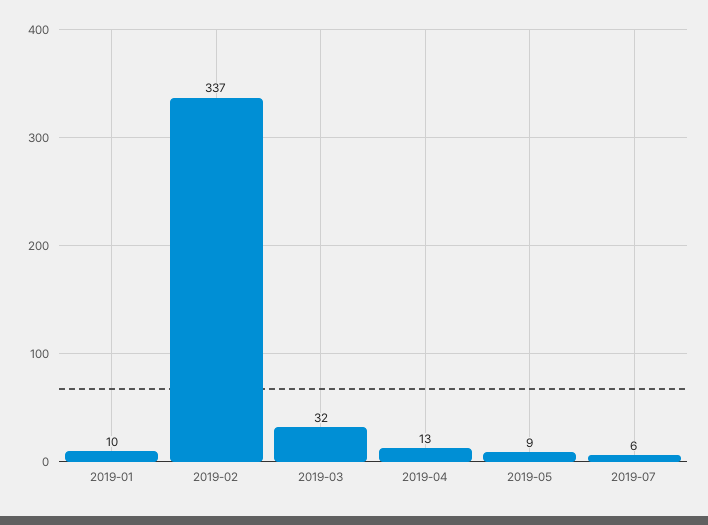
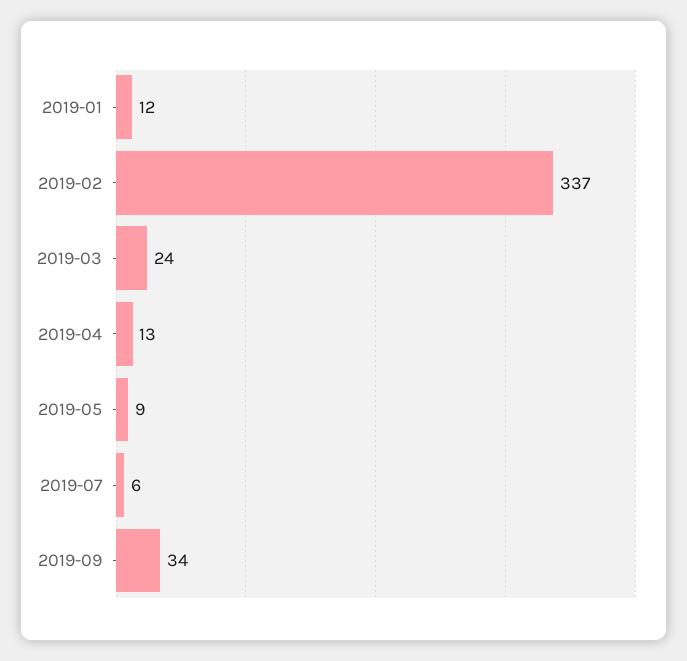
2019-01: 10 -> 12
2019-03: 32 -> 24
2019-09: none -> 34

